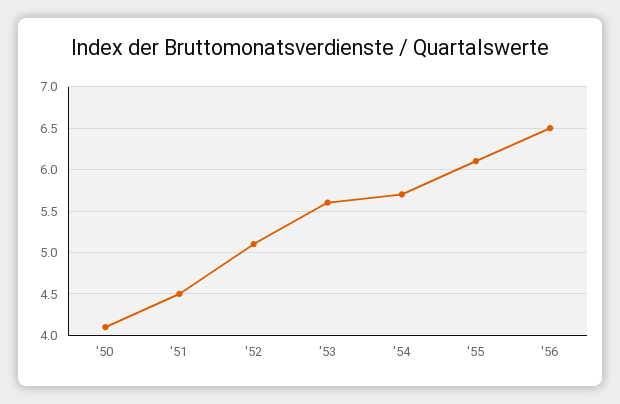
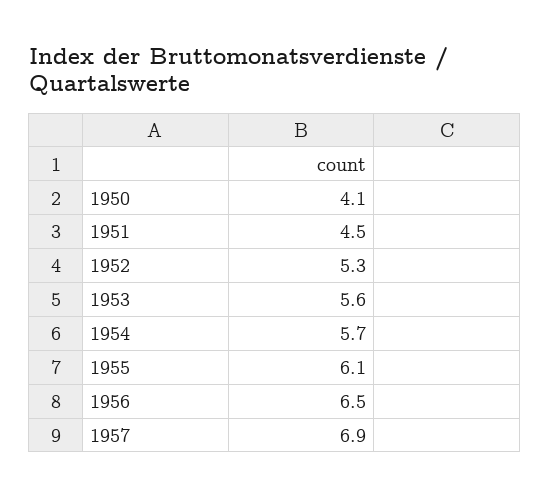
'52: 5.1 -> 5.3
1957: none -> 6.9

